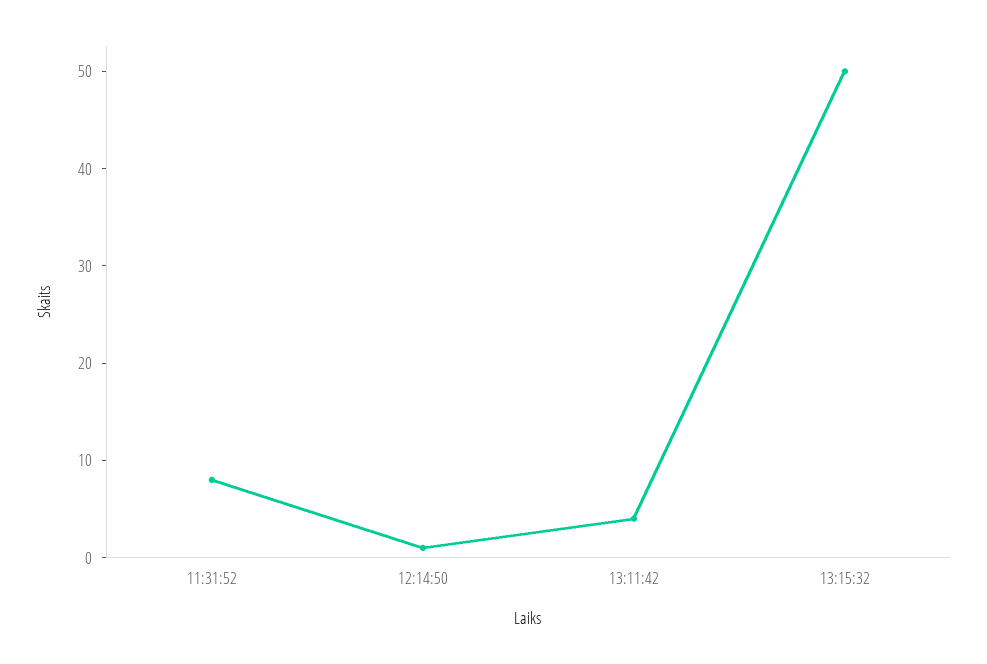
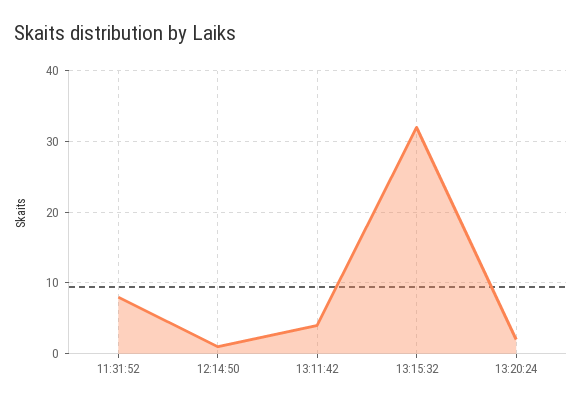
13:15:32: 50 -> 32
13:20:24: none -> 2

